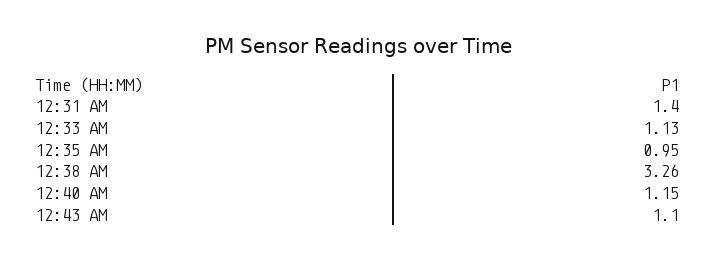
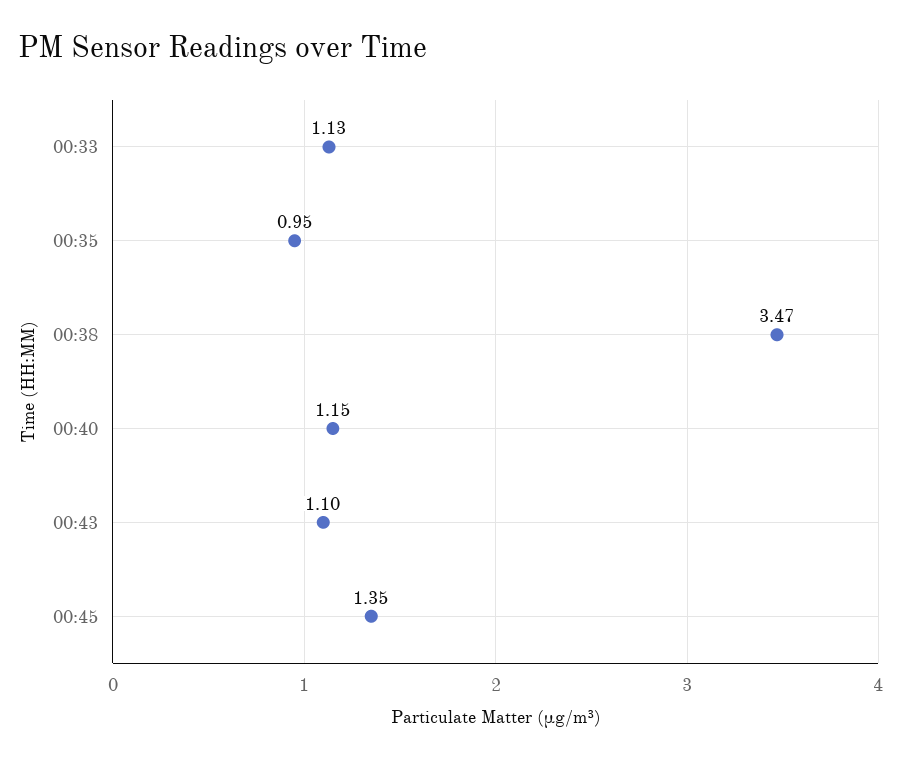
12:31 AM: 1.4 -> none
12:38 AM: 3.26 -> 3.47
00:45: none -> 1.35

